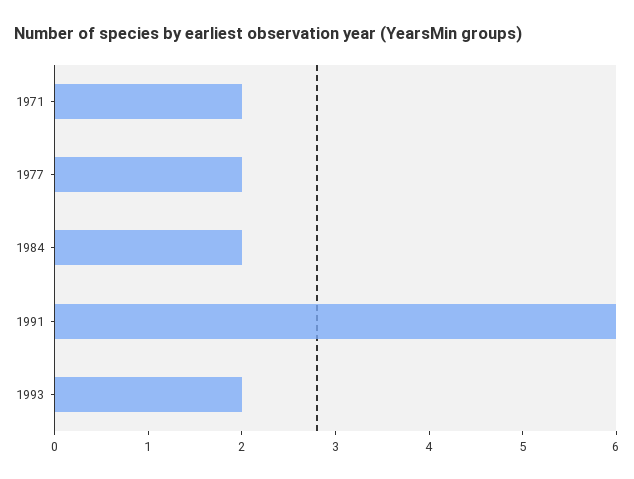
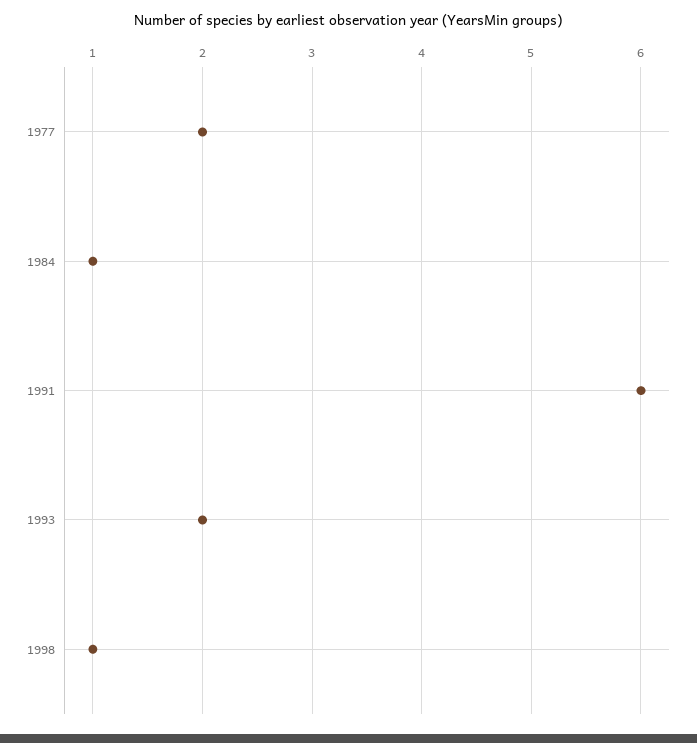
1971: 2 -> none
1984: 2 -> 1
1998: none -> 1

